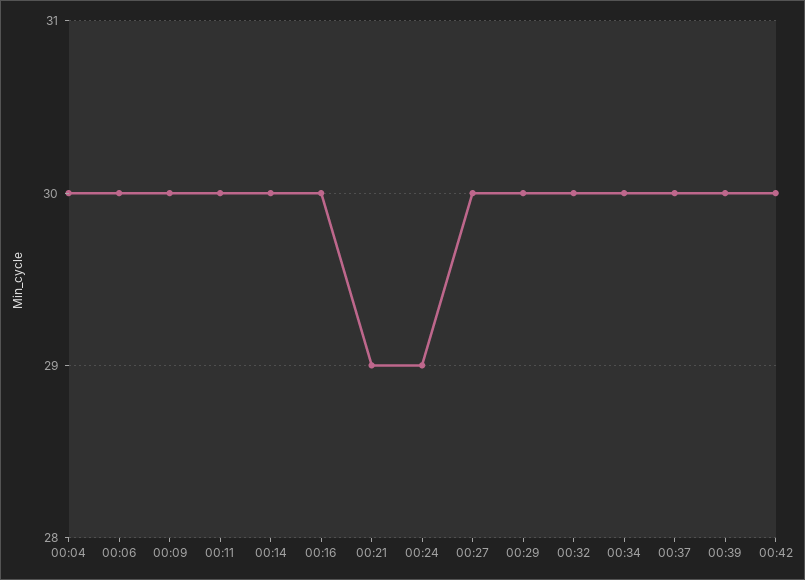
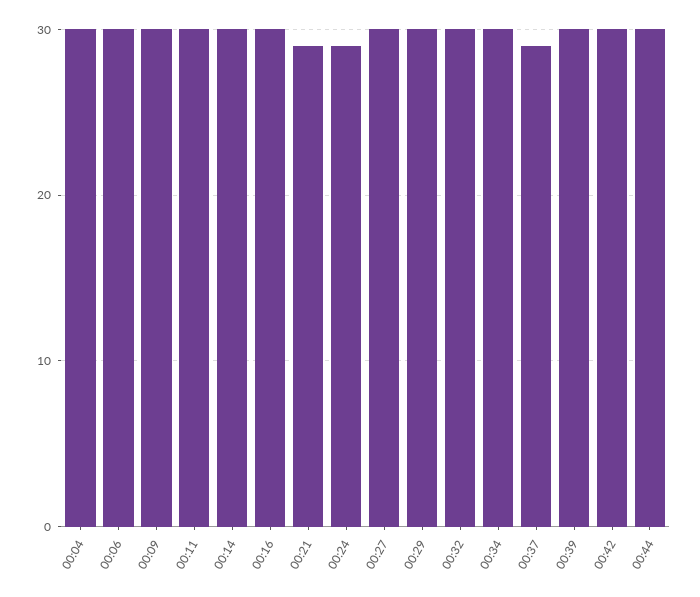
00:37: 30 -> 29
00:44: none -> 30

